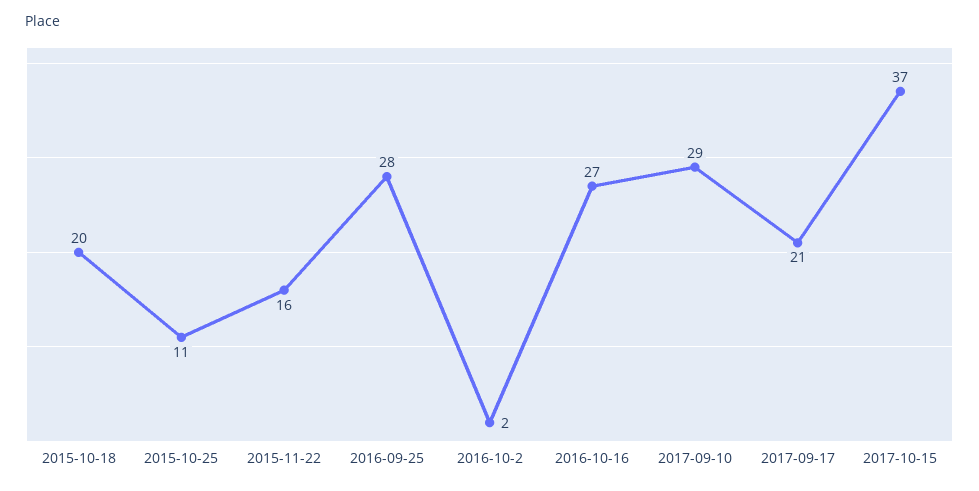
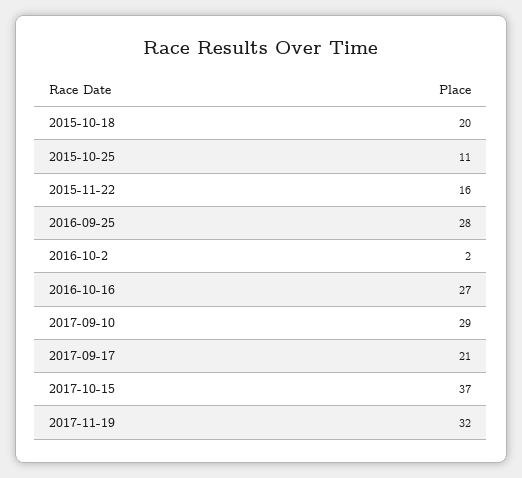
2017-11-19: none -> 32

